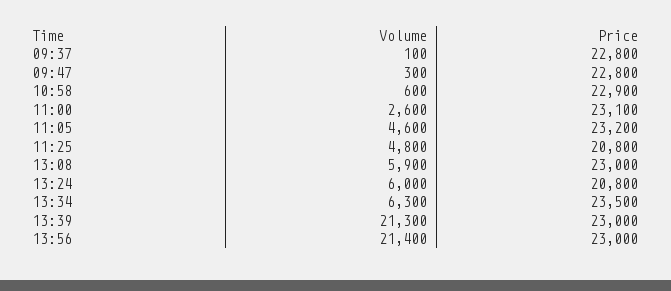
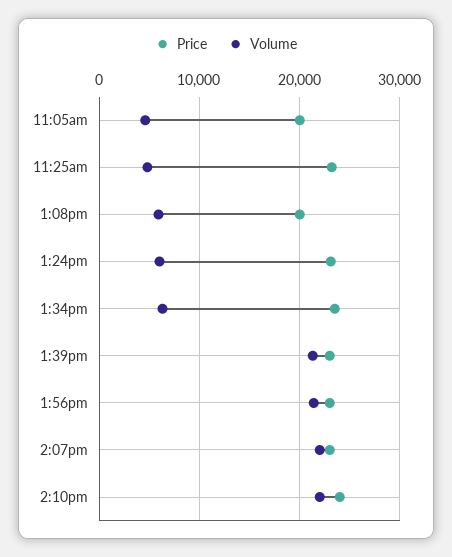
Volume, 09:37: 100 -> none
Price, 09:37: 22800 -> none
Volume, 09:47: 300 -> none
Price, 09:47: 22800 -> none
Volume, 10:58: 600 -> none
Price, 10:58: 22900 -> none
Volume, 11:00: 2600 -> none
Price, 11:00: 23100 -> none
Price, 11:05: 23200 -> 20000
Price, 11:25: 20800 -> 23000
Price, 13:08: 23000 -> 20000
Price, 13:24: 20800 -> 23000
Price, 2:07pm: none -> 23000
Volume, 2:07pm: none -> 22000
Price, 2:10pm: none -> 24000
Volume, 2:10pm: none -> 22000

